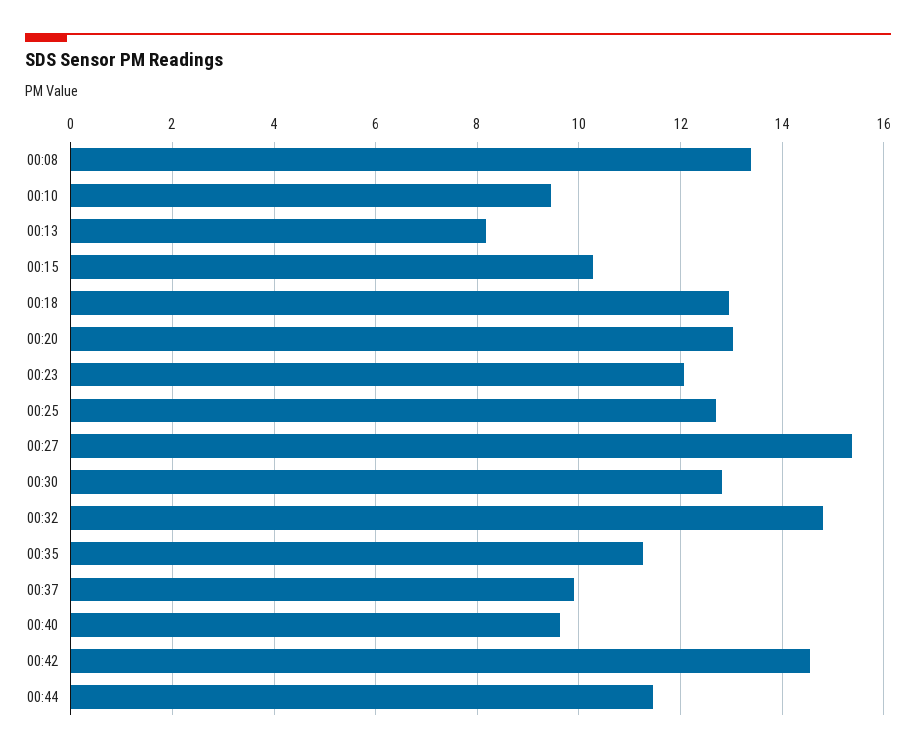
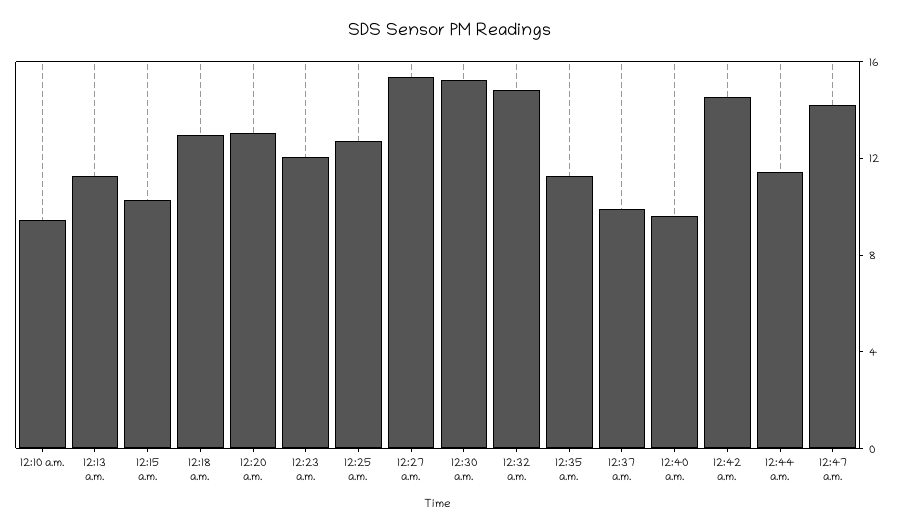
00:08: 13.4 -> none
00:13: 8.2 -> 11
00:30: 12.8 -> 15
12:47 a.m.: none -> 14

